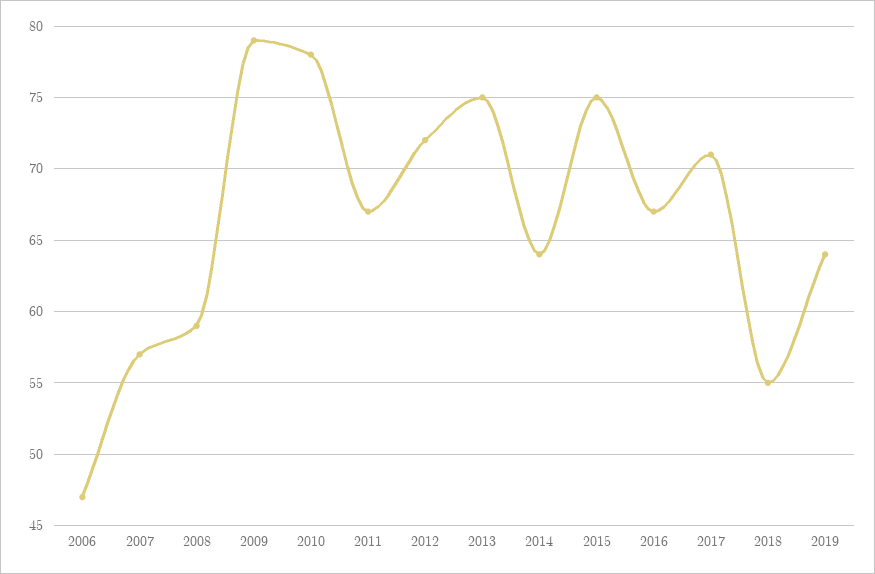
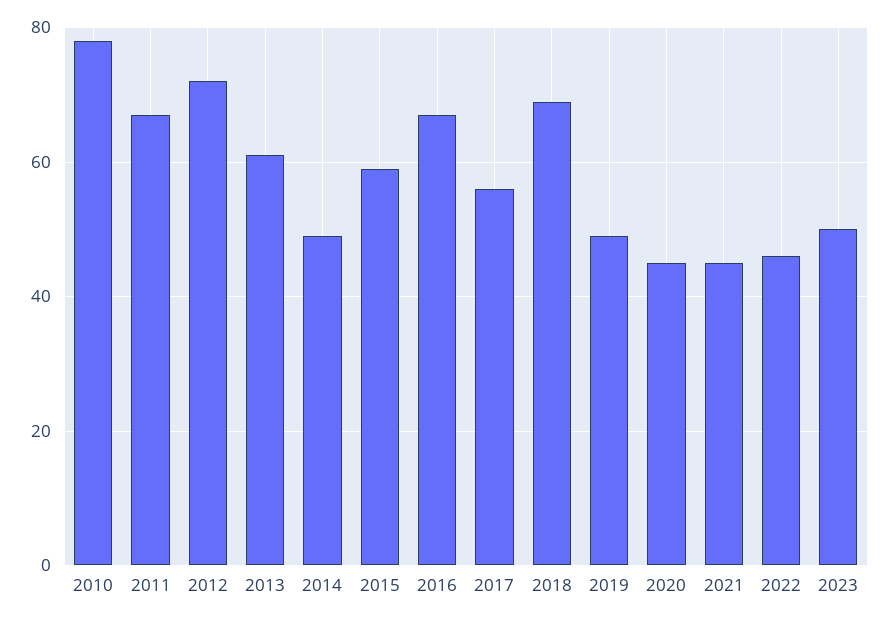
2006: 47 -> none
2007: 57 -> none
2008: 59 -> none
2009: 79 -> none
2013: 75 -> 60
2014: 64 -> 50
2015: 75 -> 60
2017: 71 -> 55
2018: 55 -> 70
2019: 64 -> 50
2020: none -> 45
2021: none -> 45
2022: none -> 45
2023: none -> 50

